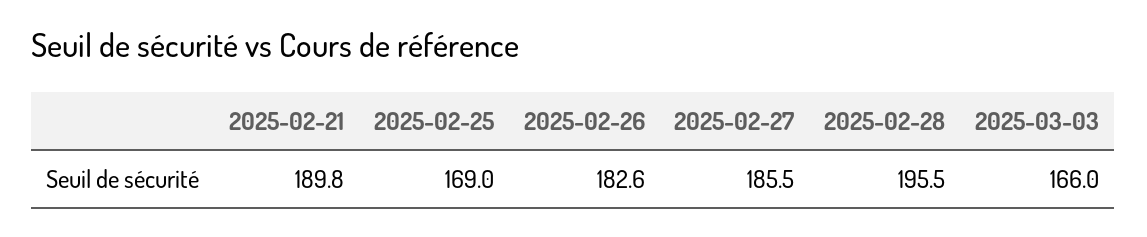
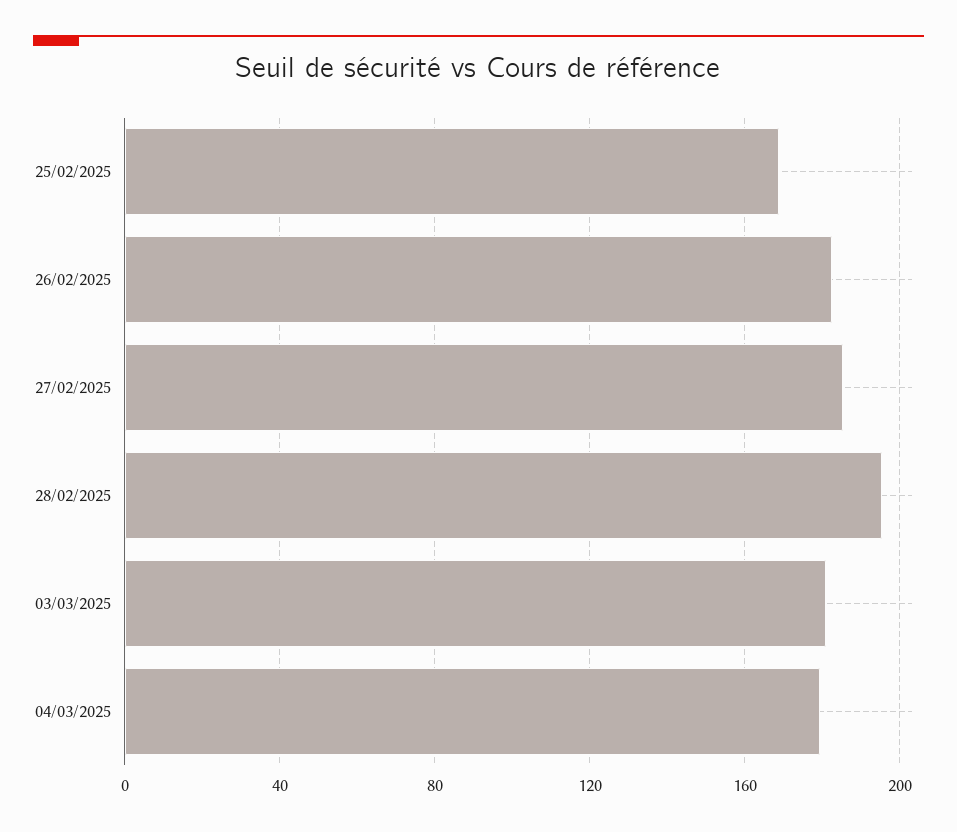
2025-02-21: 189.8 -> none
2025-03-03: 166 -> 180
04/03/2025: none -> 180

